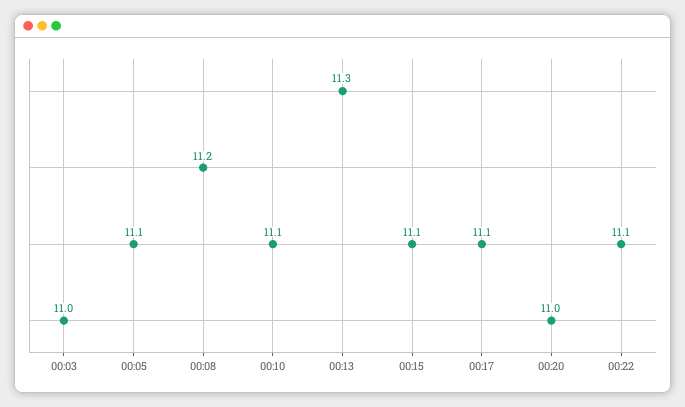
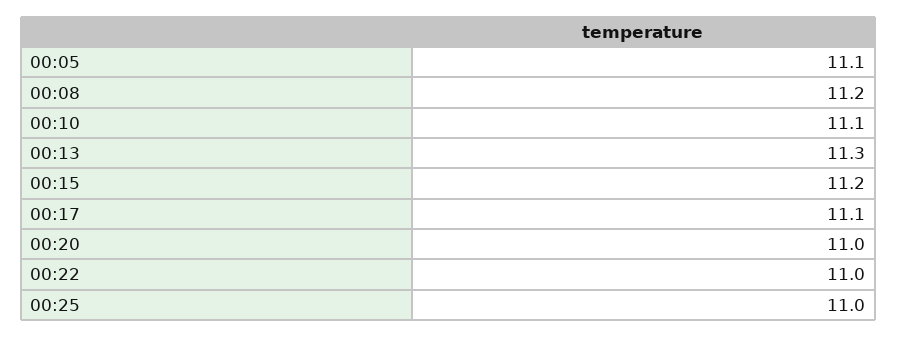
00:03: 11 -> none
00:15: 11.1 -> 11.2
00:22: 11.1 -> 11
00:25: none -> 11

